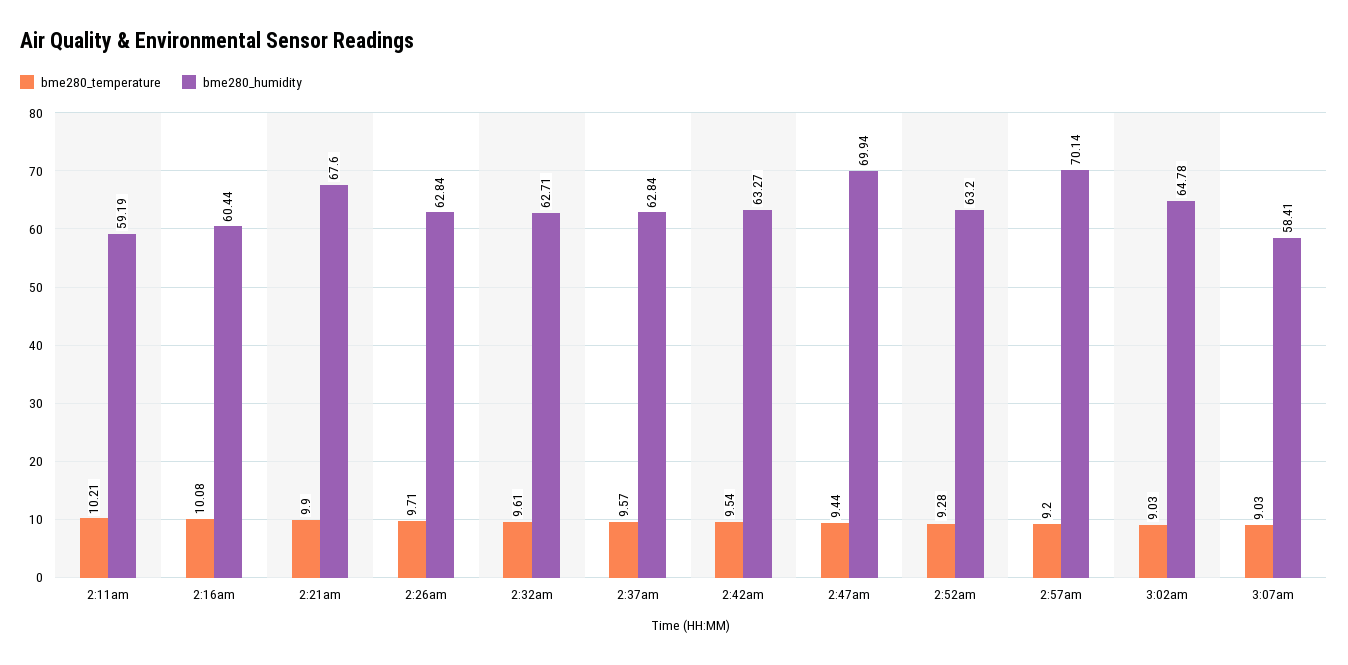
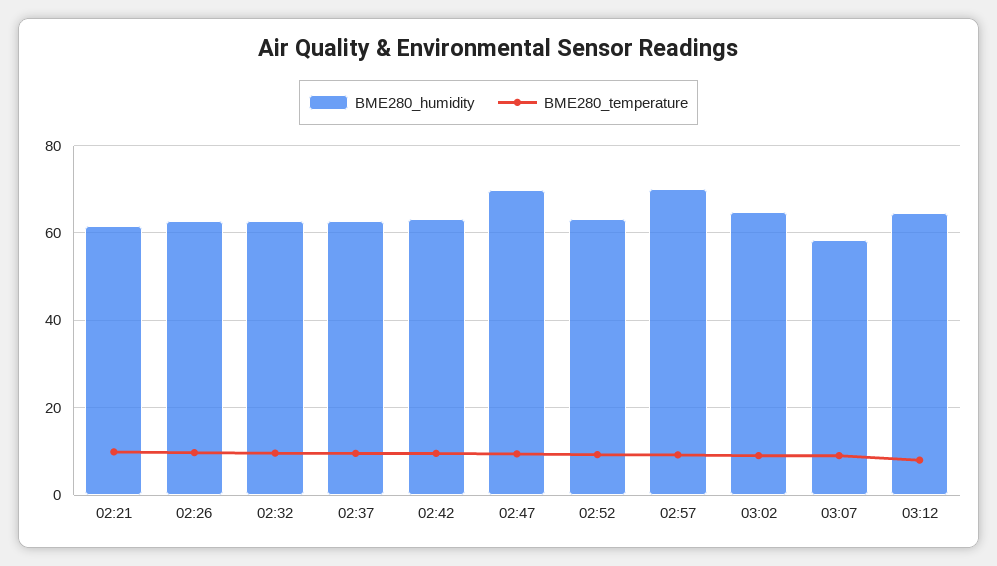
bme280_temperature, 2:11am: 10.21 -> none
bme280_humidity, 2:11am: 59.19 -> none
bme280_temperature, 2:16am: 10.08 -> none
bme280_humidity, 2:16am: 60.44 -> none
bme280_humidity, 2:21am: 67.6 -> 62
bme280_humidity, 03:12: none -> 64
bme280_temperature, 03:12: none -> 8

